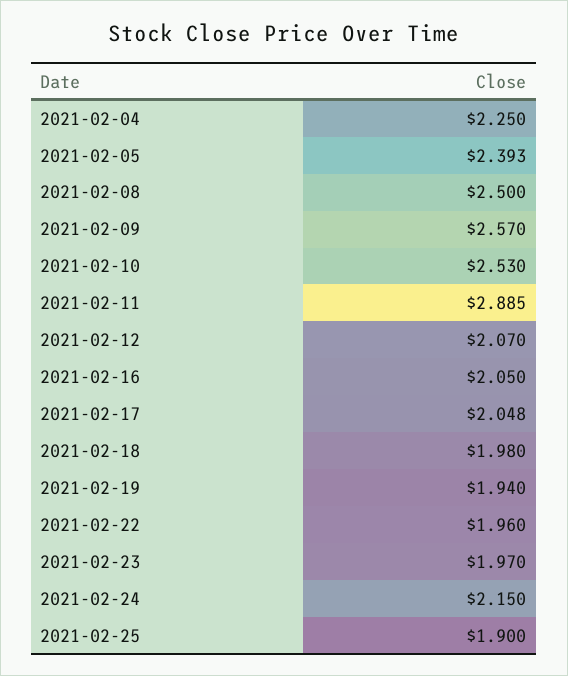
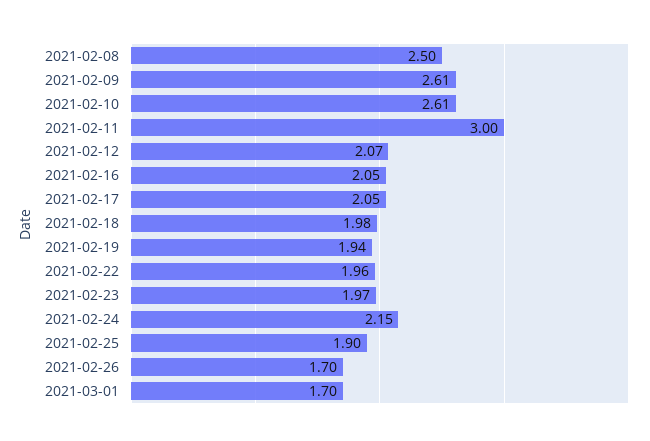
2021-02-04: 2.25 -> none
2021-02-05: 2.393 -> none
2021-02-09: 2.57 -> 2.61
2021-02-10: 2.53 -> 2.61
2021-02-11: 2.885 -> 3
2021-02-26: none -> 1.7
2021-03-01: none -> 1.7

